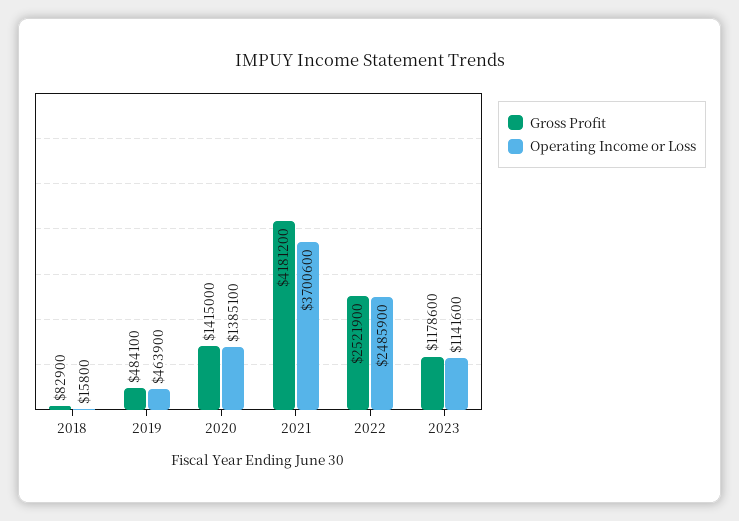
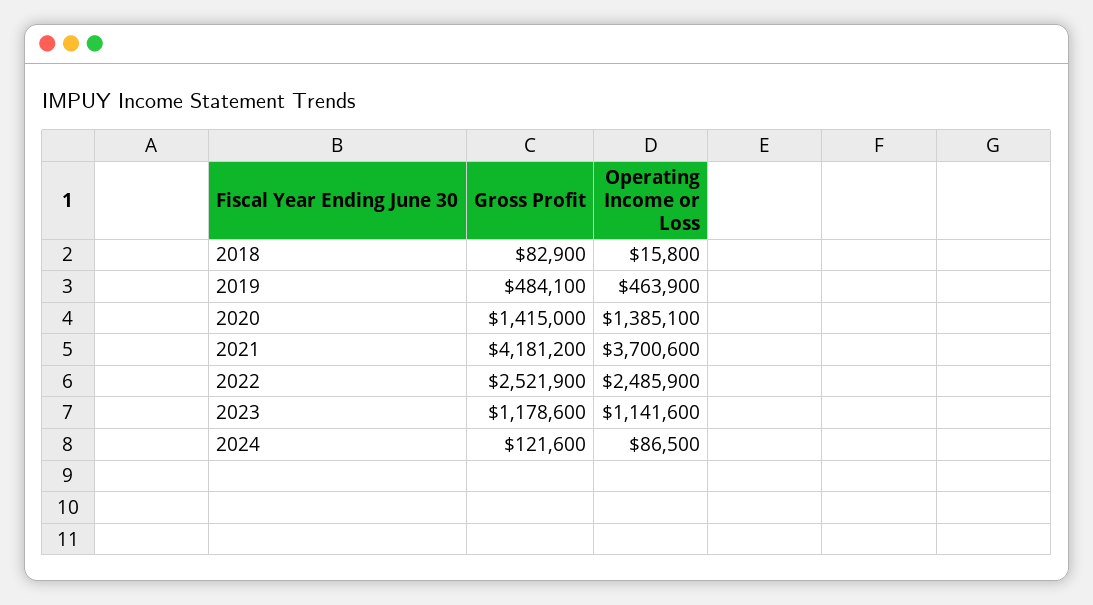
Gross Profit, 2024: none -> 121600
Operating Income or Loss, 2024: none -> 86500

